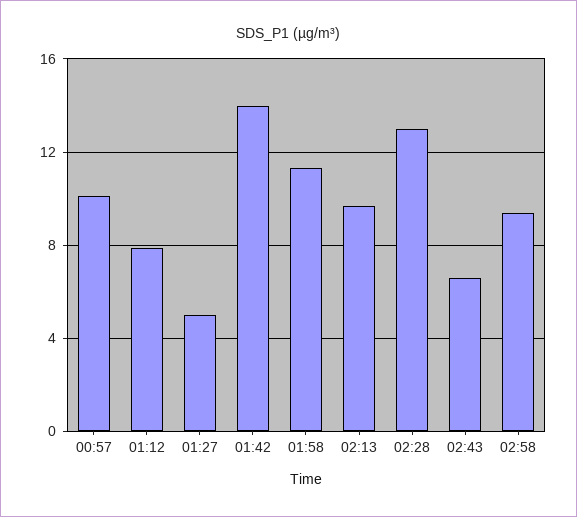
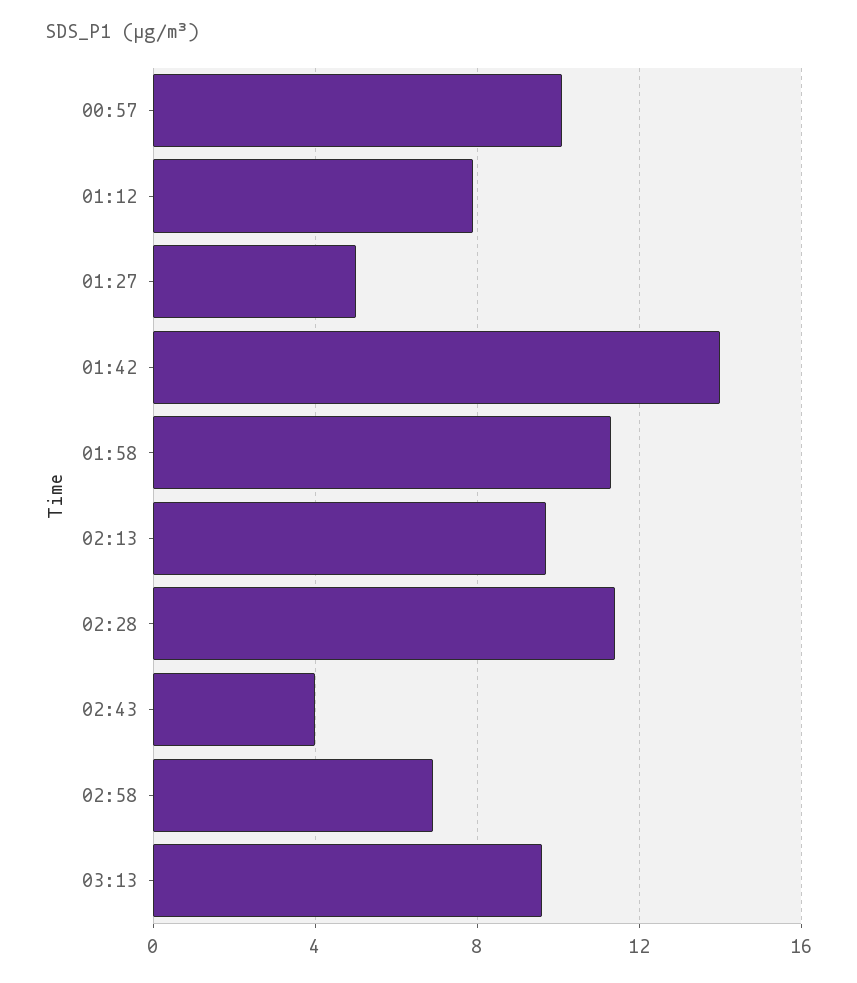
02:28: 13 -> 11.5
02:43: 6.5 -> 4
02:58: 9.5 -> 7
03:13: none -> 9.5

